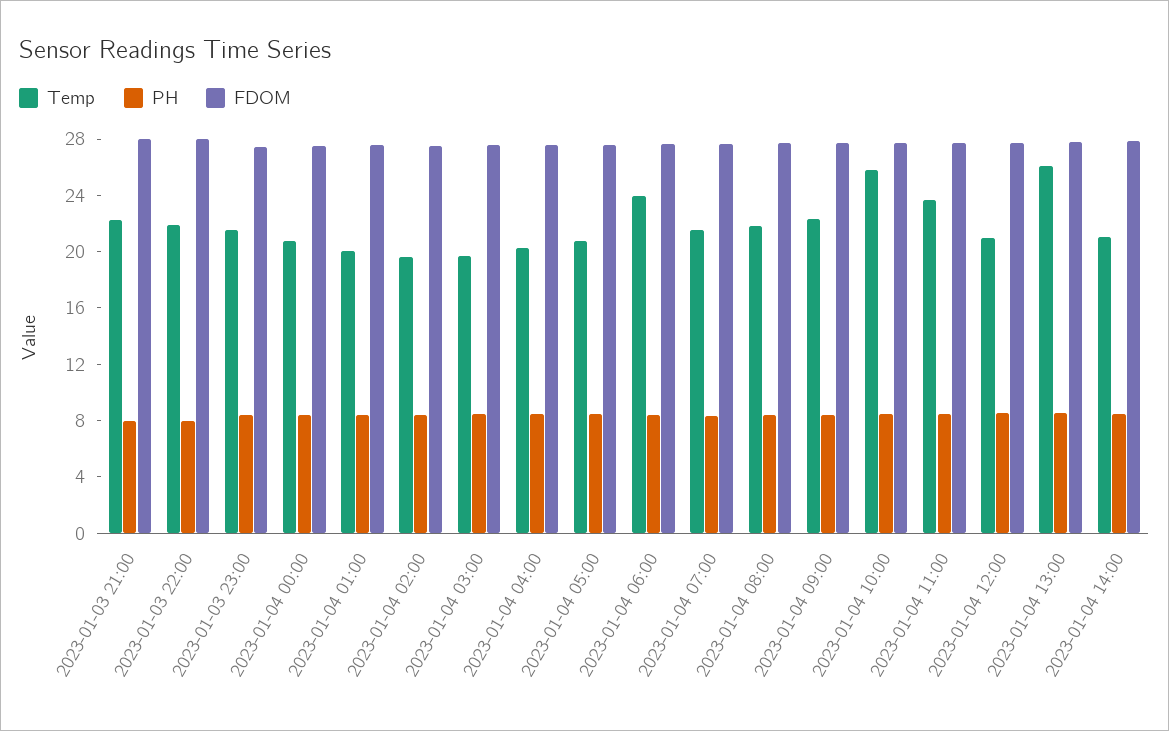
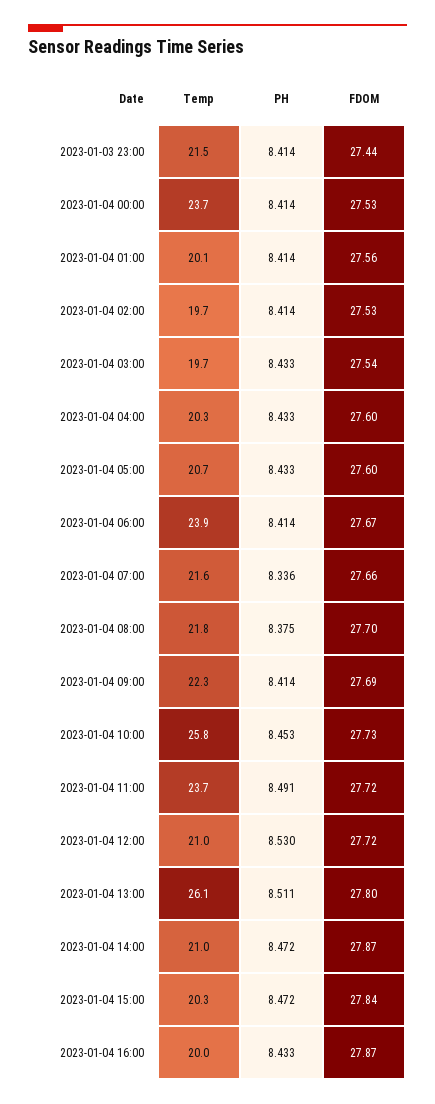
Temp, 2023-01-03 21:00: 22 -> none
PH, 2023-01-03 21:00: 8 -> none
FDOM, 2023-01-03 21:00: 28 -> none
Temp, 2023-01-03 22:00: 22 -> none
PH, 2023-01-03 22:00: 8 -> none
FDOM, 2023-01-03 22:00: 28 -> none
Temp, 2023-01-04 00:00: 21 -> 23.7
Temp, 2023-01-04 15:00: none -> 20.3
PH, 2023-01-04 15:00: none -> 8.472
FDOM, 2023-01-04 15:00: none -> 27.84
Temp, 2023-01-04 16:00: none -> 20
PH, 2023-01-04 16:00: none -> 8.433
FDOM, 2023-01-04 16:00: none -> 27.87

